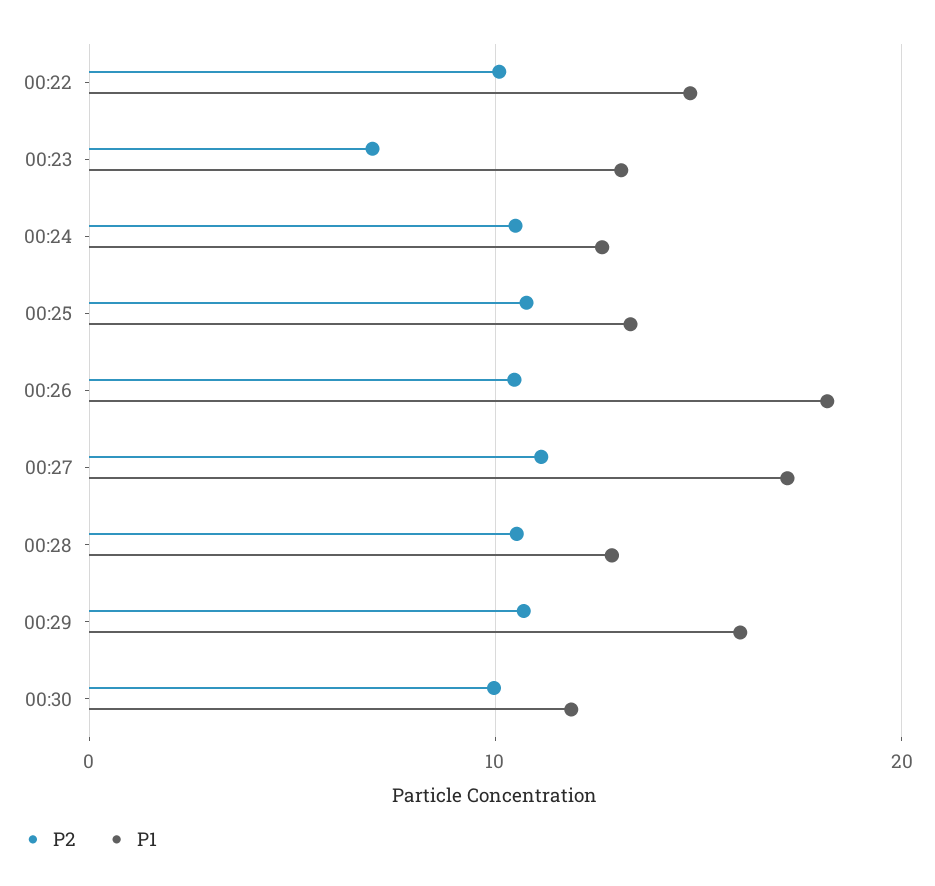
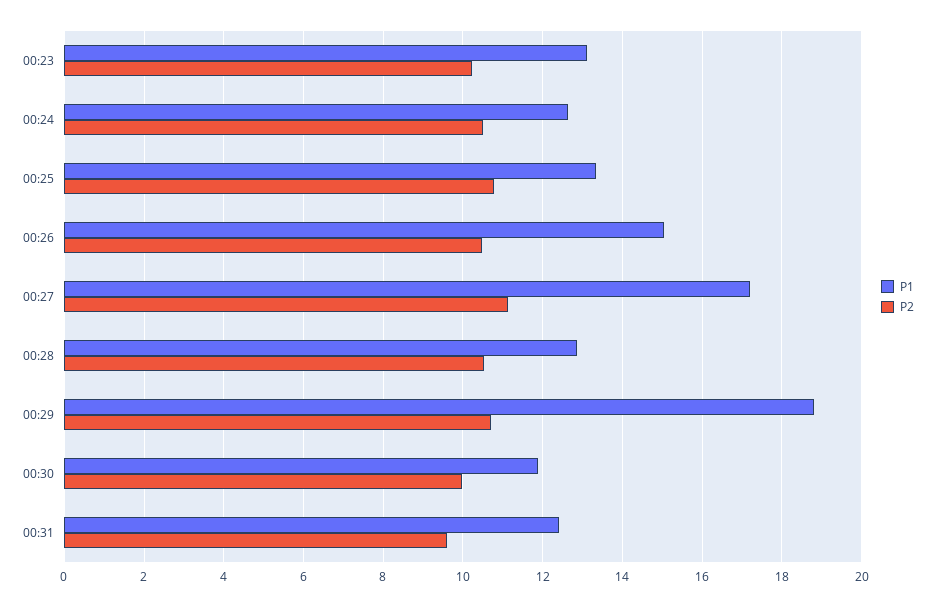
P2, 00:22: 10 -> none
P1, 00:22: 15 -> none
P2, 00:23: 7 -> 10.2
P1, 00:26: 18 -> 15
P1, 00:29: 16 -> 18.8
P1, 00:31: none -> 12.4
P2, 00:31: none -> 9.6

